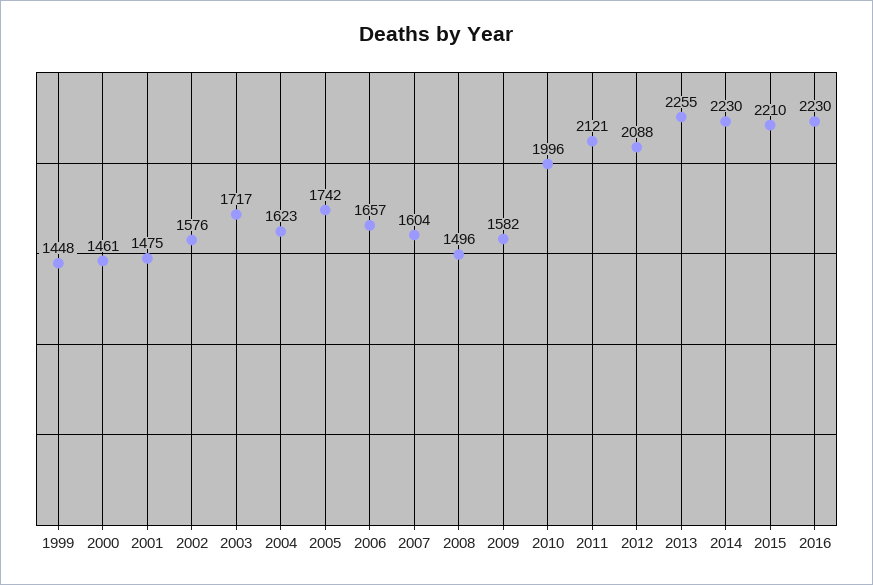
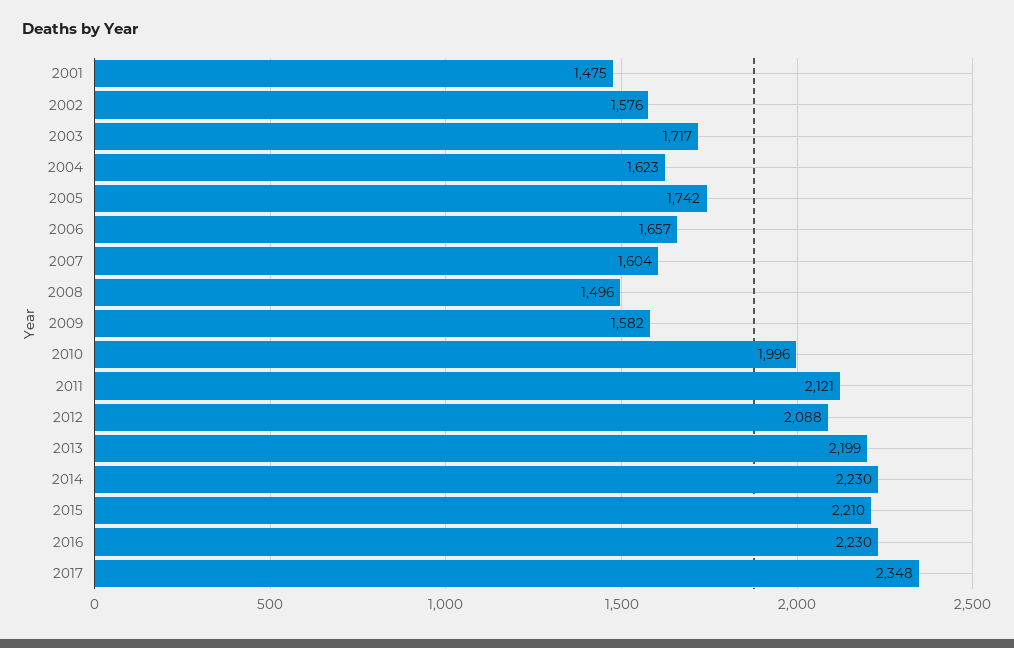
1999: 1448 -> none
2000: 1461 -> none
2013: 2255 -> 2199
2017: none -> 2348

